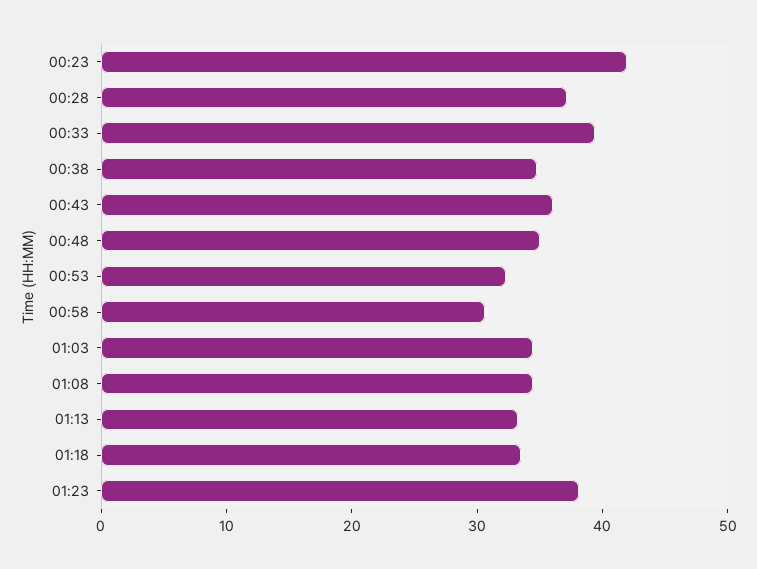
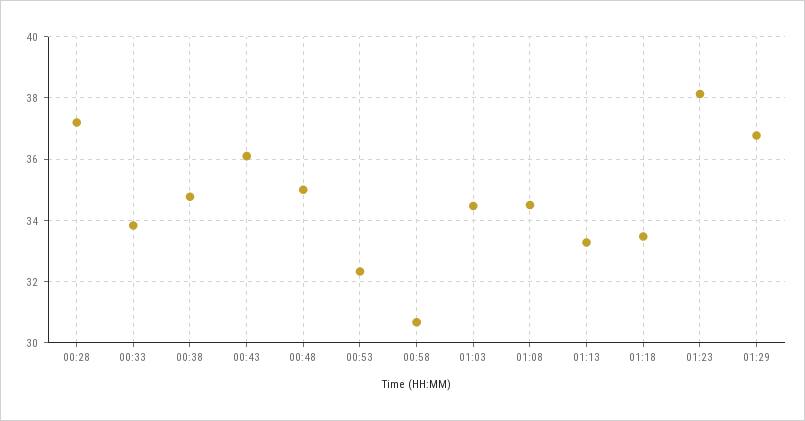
00:23: 42 -> none
00:33: 40 -> 33.8
01:29: none -> 36.8

